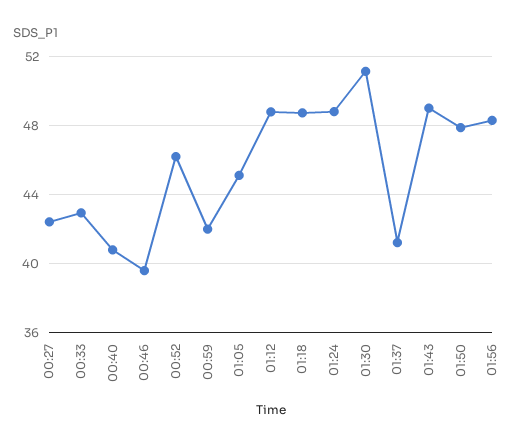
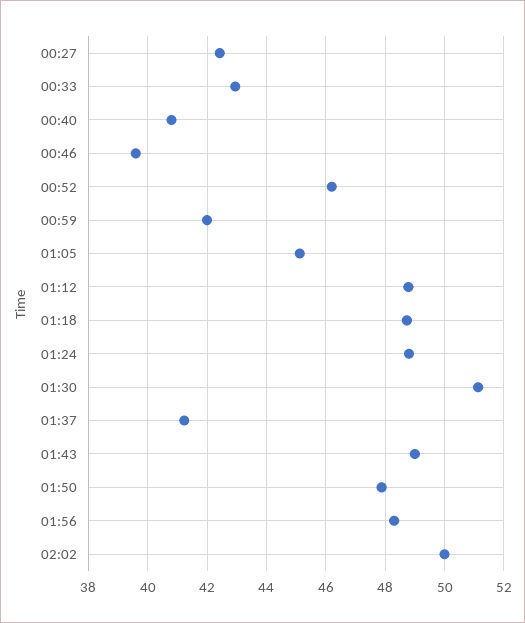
02:02: none -> 50

